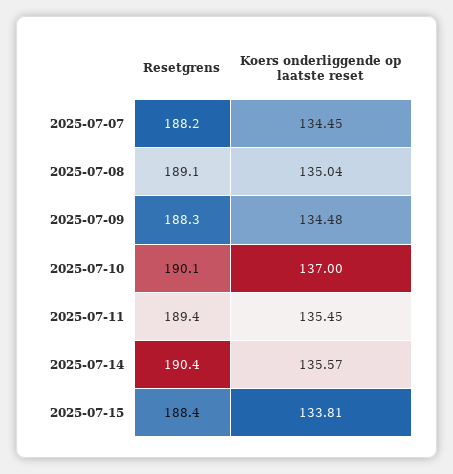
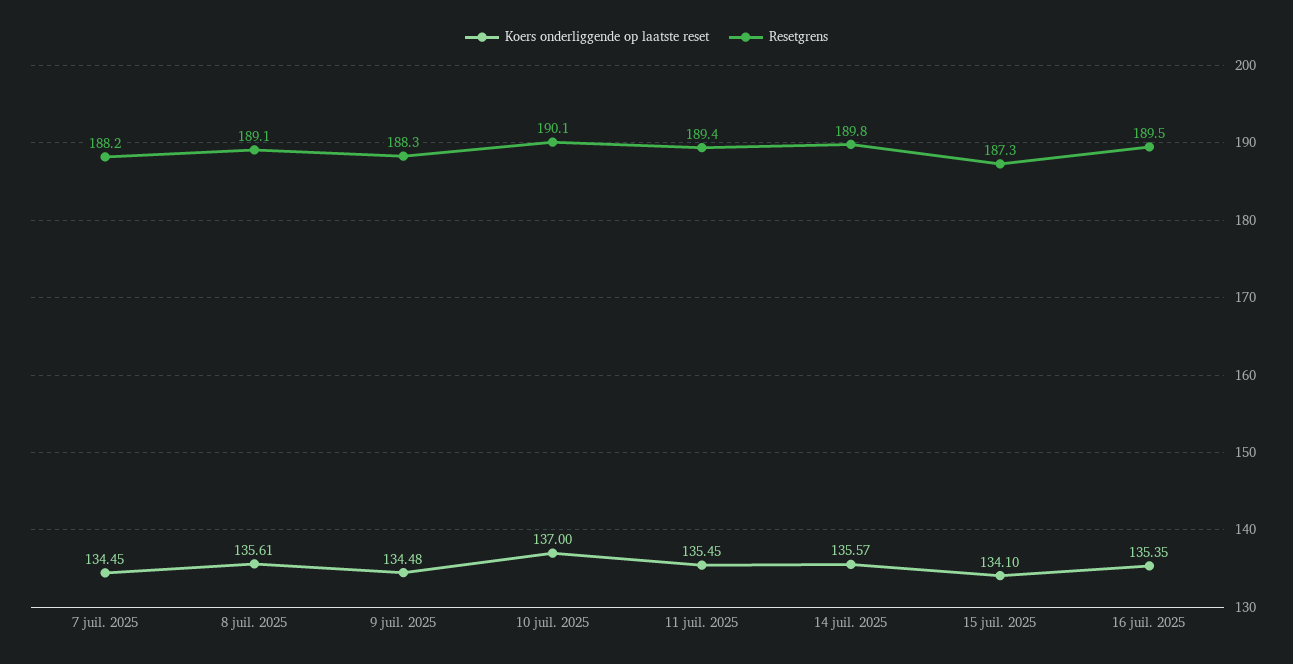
Koers onderliggende op laatste reset, 2025-07-08: 135.04 -> 135.61
Resetgrens, 2025-07-14: 190.4 -> 189.8
Resetgrens, 2025-07-15: 188.4 -> 187.3
Koers onderliggende op laatste reset, 2025-07-15: 133.81 -> 134.1
Koers onderliggende op laatste reset, 16 juil. 2025: none -> 135.35
Resetgrens, 16 juil. 2025: none -> 189.5

